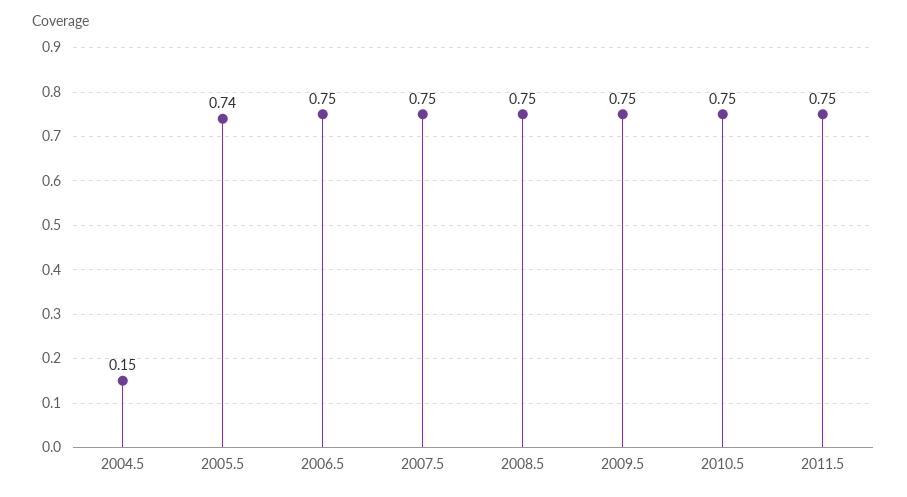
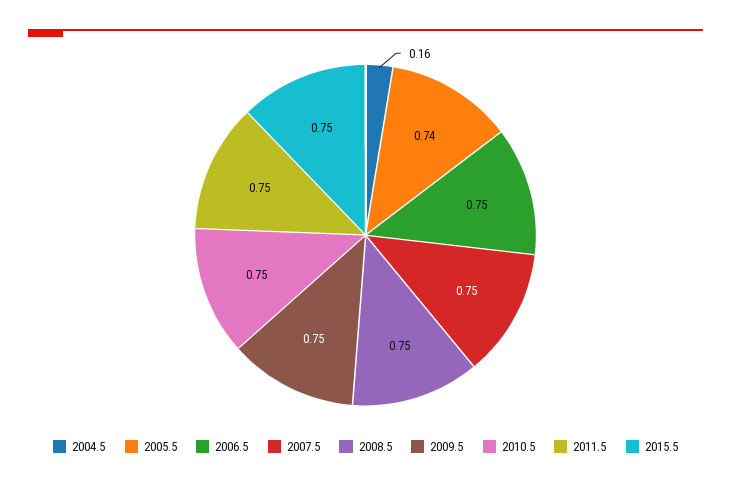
2004.5: 0.15 -> 0.16
2015.5: none -> 0.75

